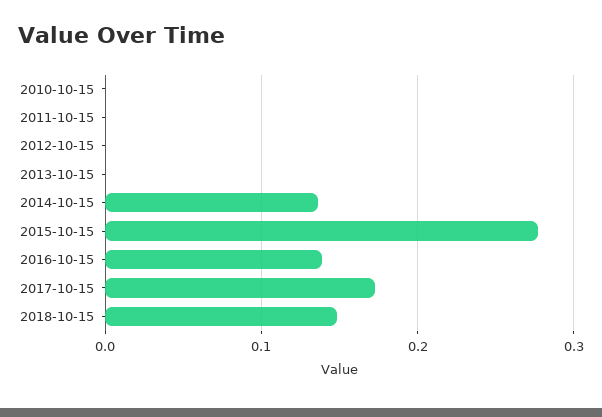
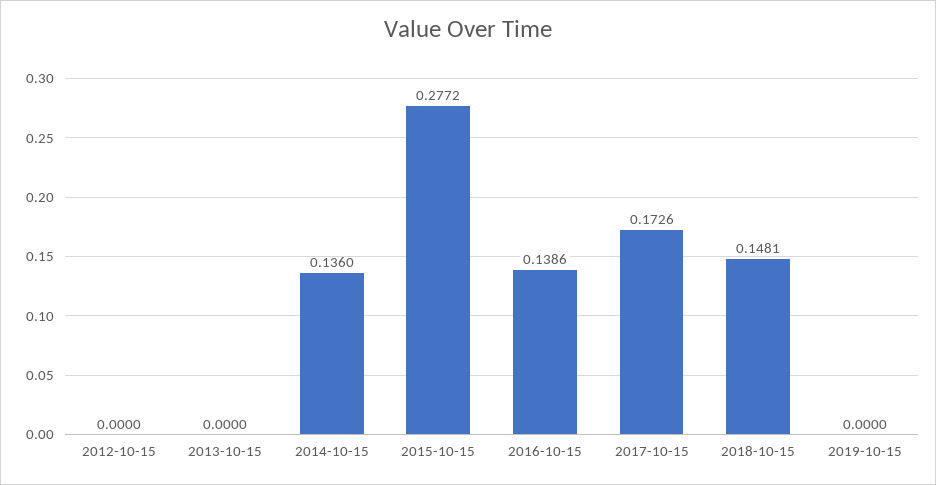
2010-10-15: 0 -> none
2011-10-15: 0 -> none
2019-10-15: none -> 0

